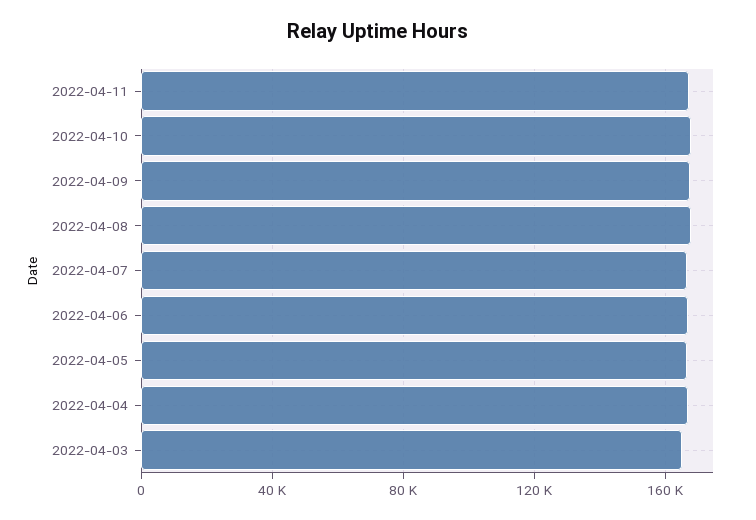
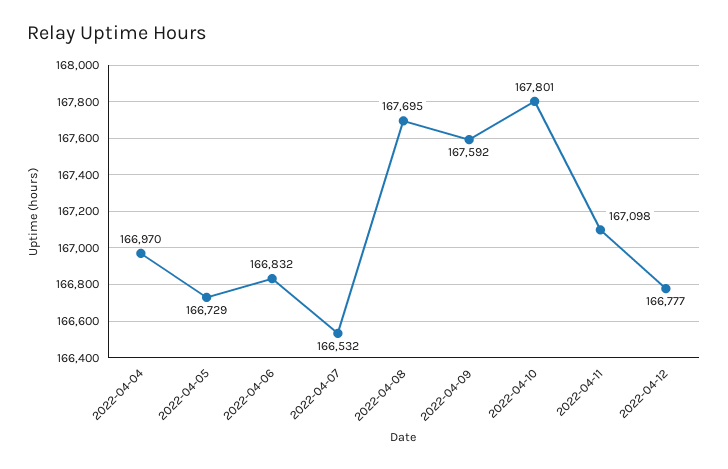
2022-04-03: 165000 -> none
2022-04-12: none -> 166777

